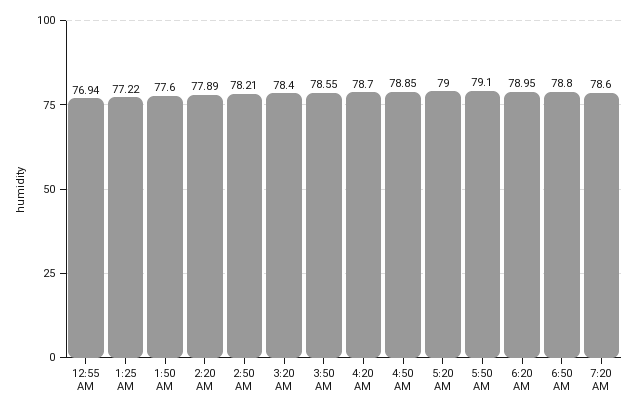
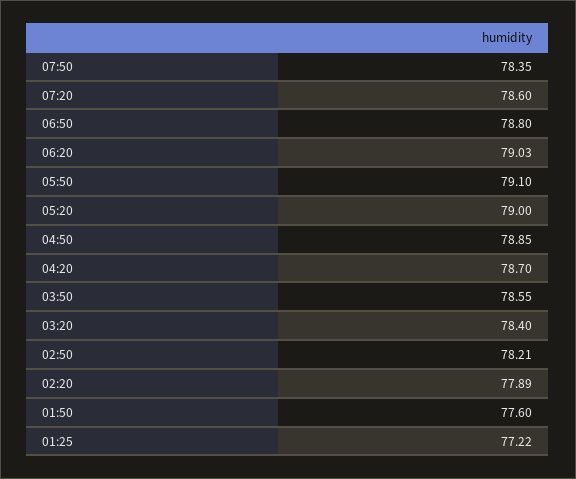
12:55 AM: 76.94 -> none
6:20 AM: 78.95 -> 79.03
07:50: none -> 78.35

